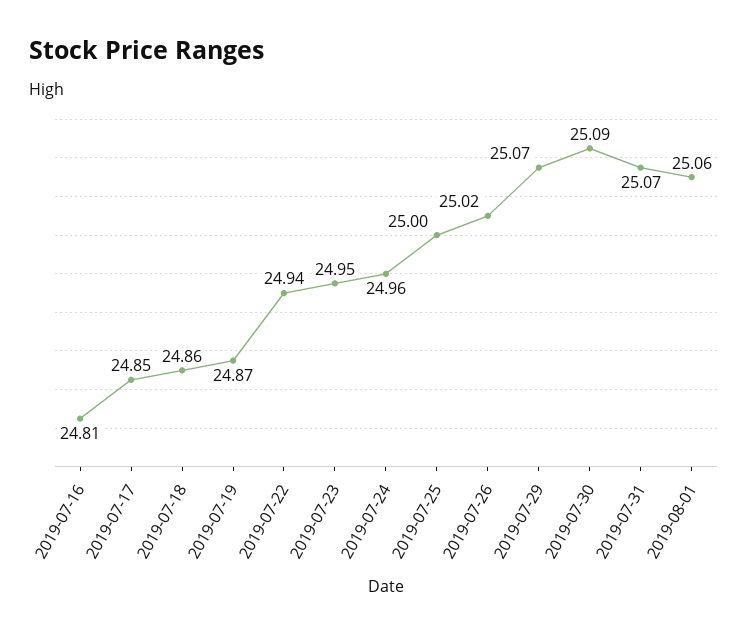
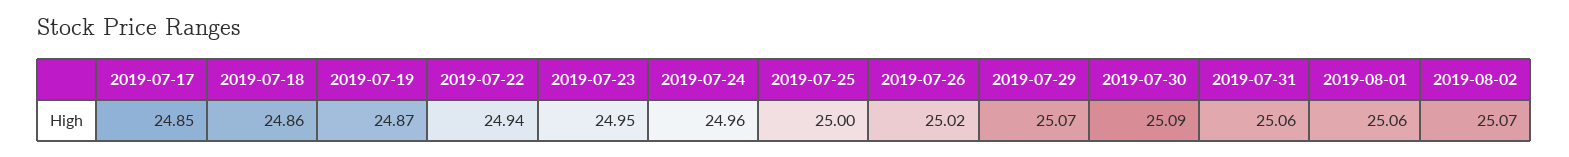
2019-07-16: 24.81 -> none
2019-07-31: 25.07 -> 25.06
2019-08-02: none -> 25.07

